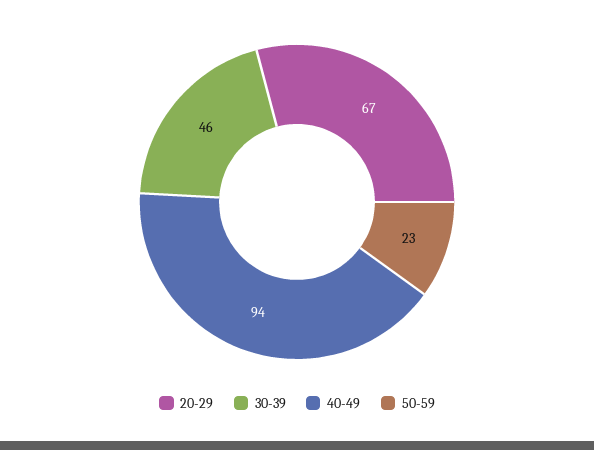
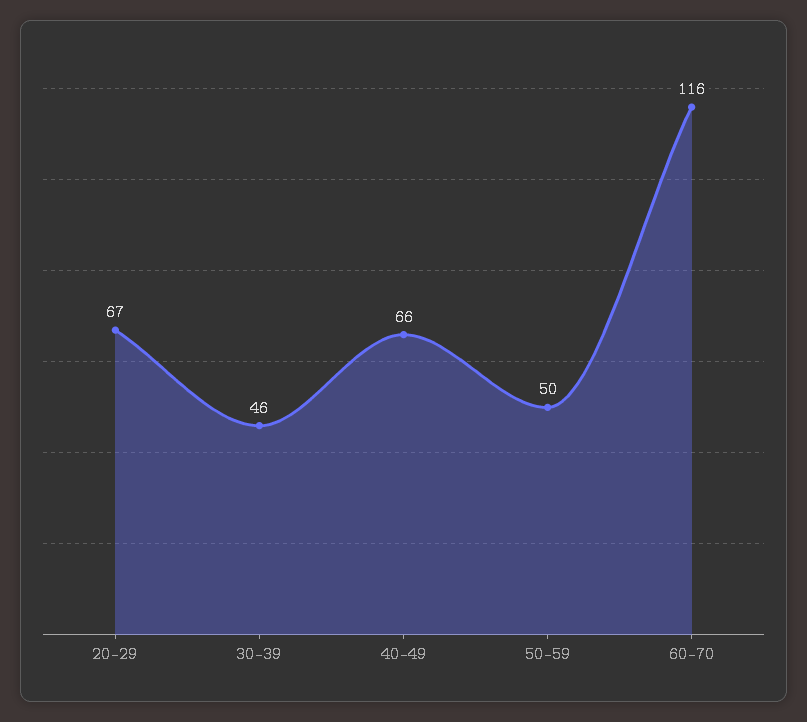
40-49: 94 -> 66
50-59: 23 -> 50
60-70: none -> 116

